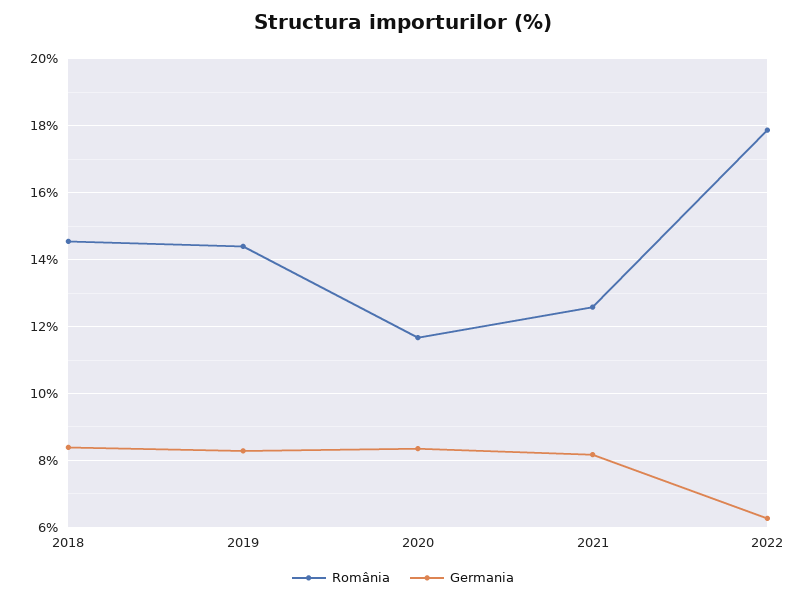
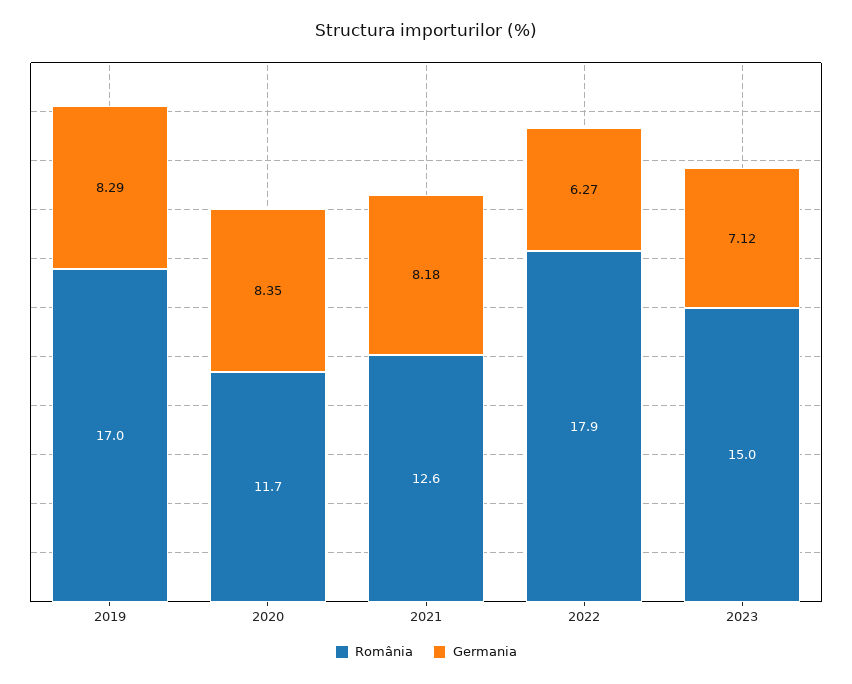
România, 2018: 14.6 -> none
Germania, 2018: 8.4 -> none
România, 2019: 14.4 -> 17
România, 2023: none -> 15
Germania, 2023: none -> 7.12

